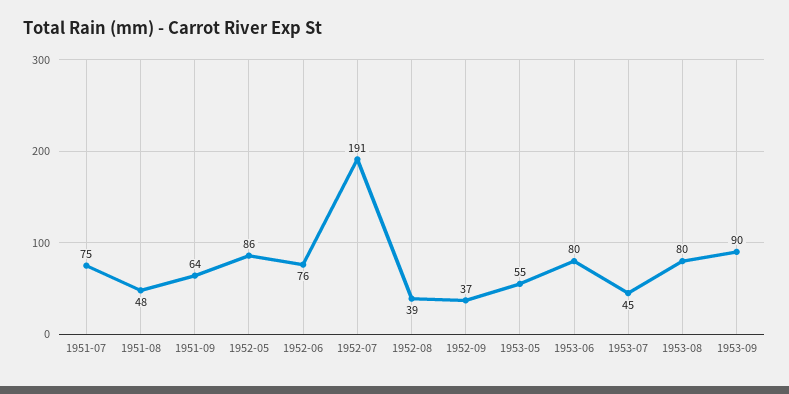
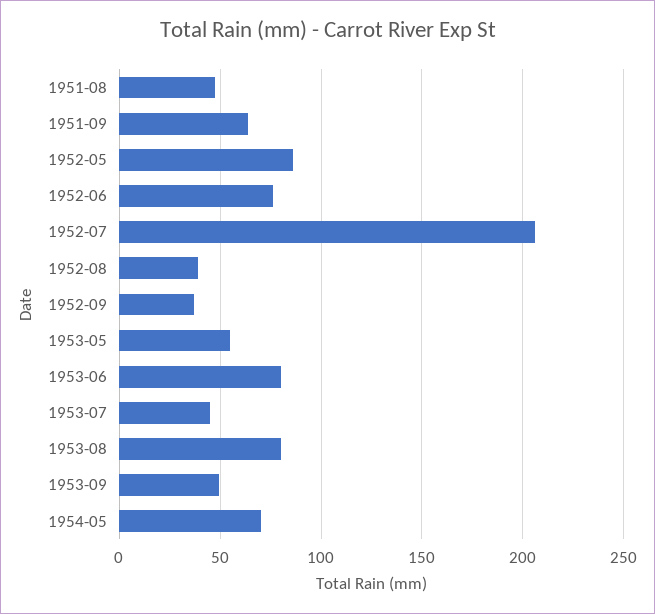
1951-07: 75 -> none
1952-07: 191 -> 205
1953-09: 90 -> 50
1954-05: none -> 70

